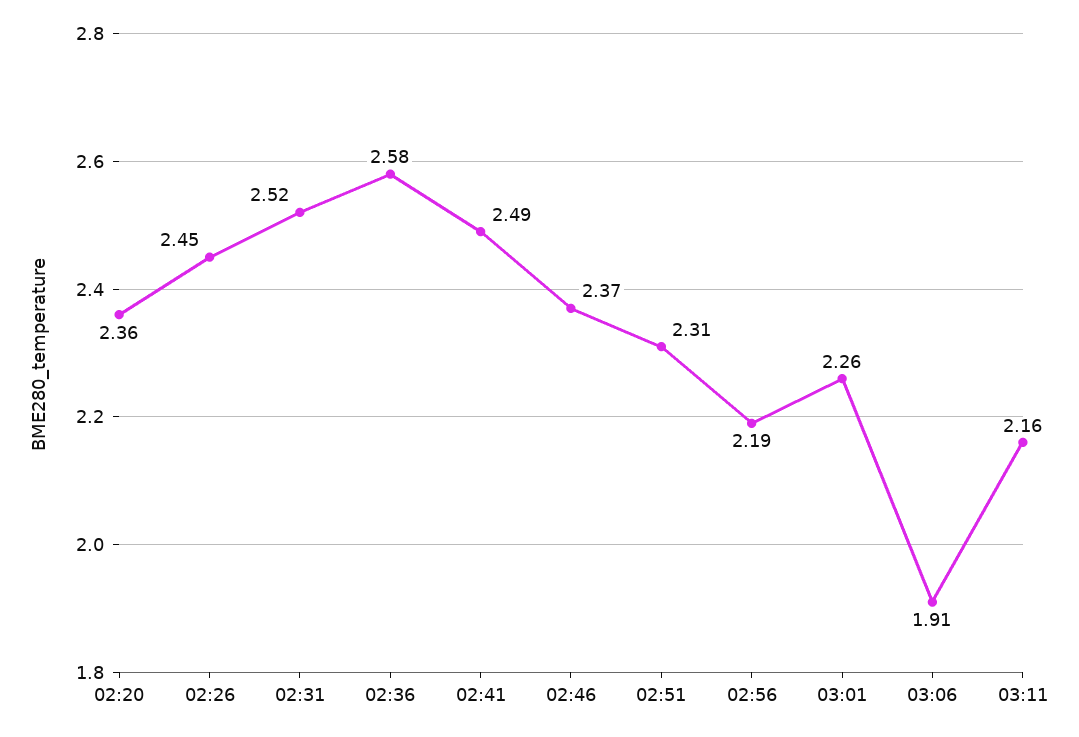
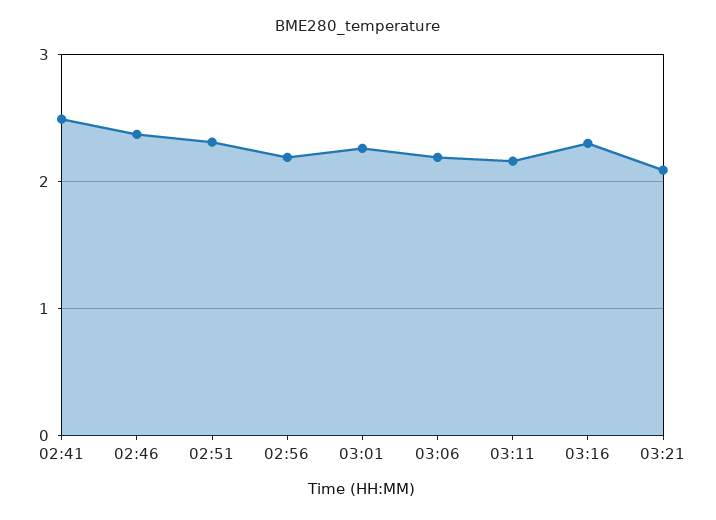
02:20: 2.36 -> none
02:26: 2.45 -> none
02:31: 2.52 -> none
02:36: 2.58 -> none
03:06: 1.91 -> 2.2
03:16: none -> 2.3
03:21: none -> 2.1

